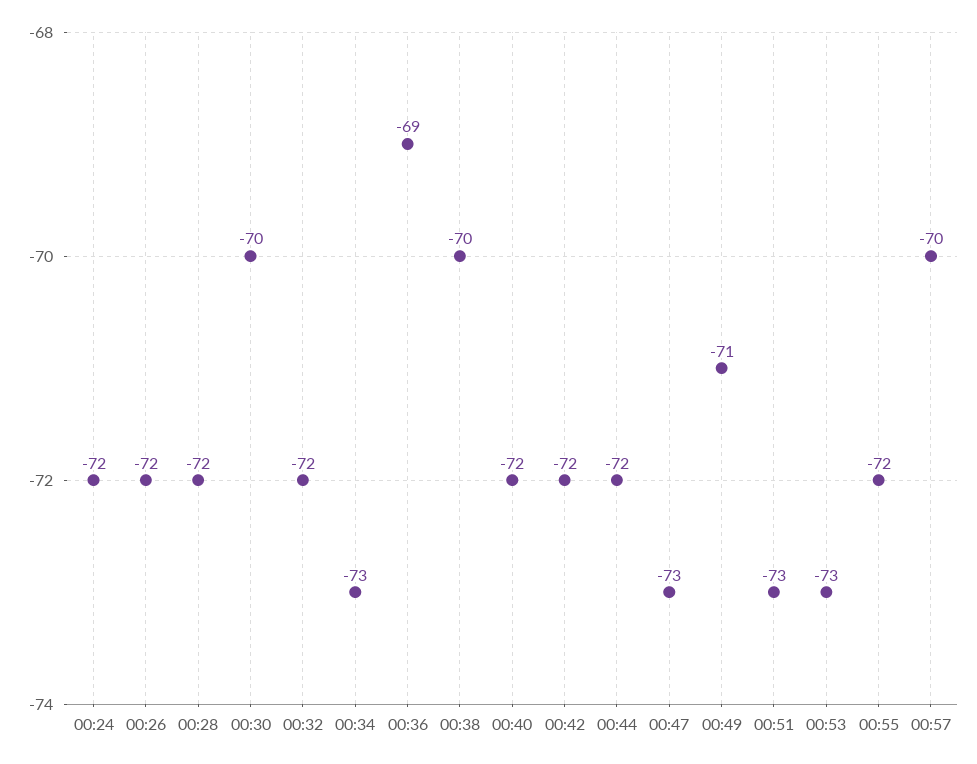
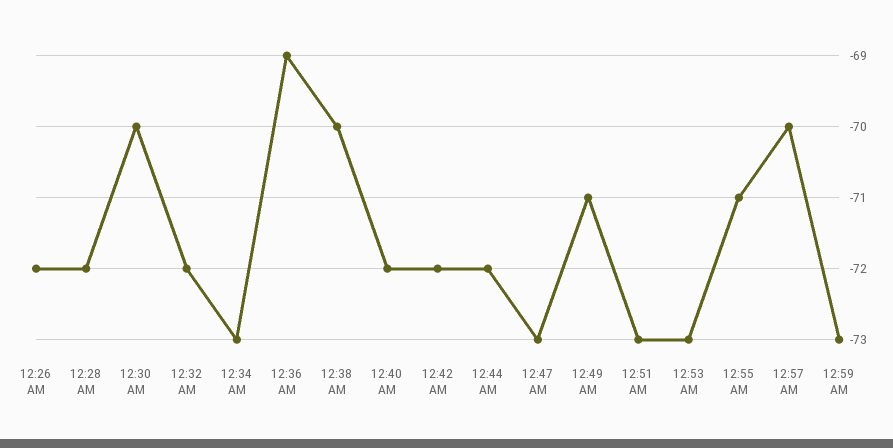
00:24: -72 -> none
00:55: -72 -> -71
12:59 AM: none -> -73

